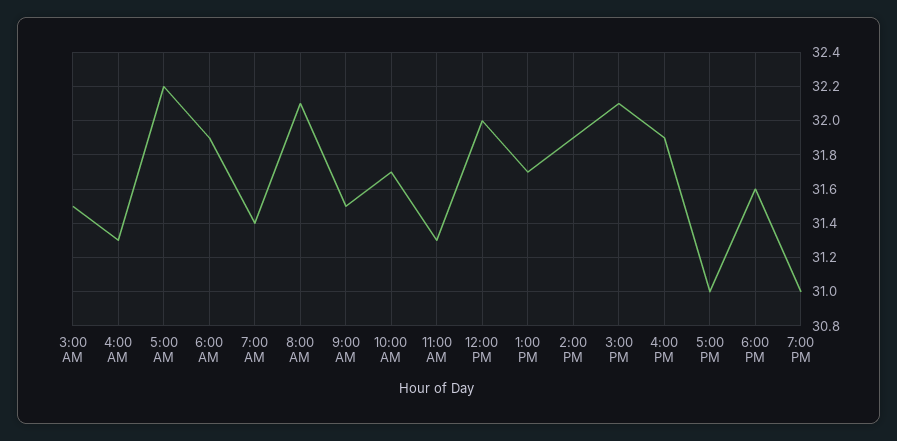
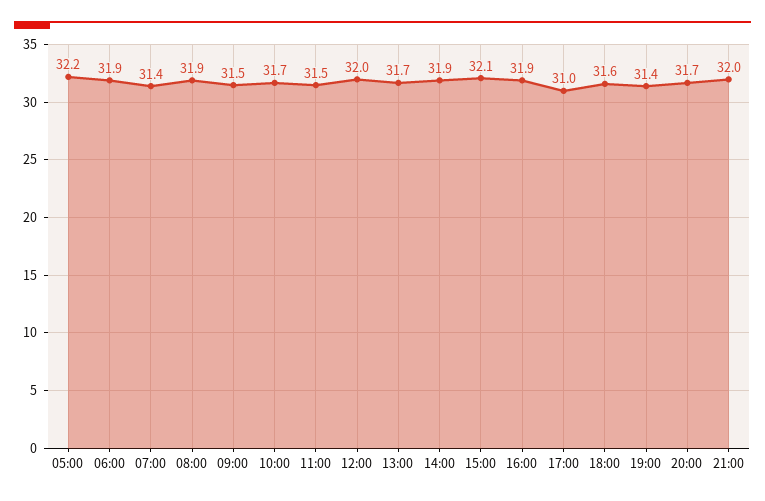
3:00 AM: 31.5 -> none
4:00 AM: 31.3 -> none
8:00 AM: 32.1 -> 31.9
11:00 AM: 31.3 -> 31.5
7:00 PM: 31 -> 31.4
20:00: none -> 31.7
21:00: none -> 32

